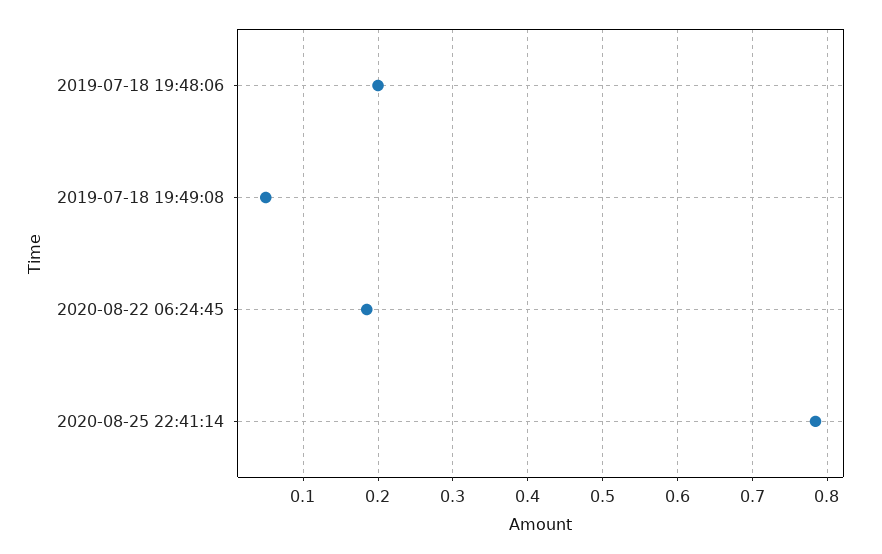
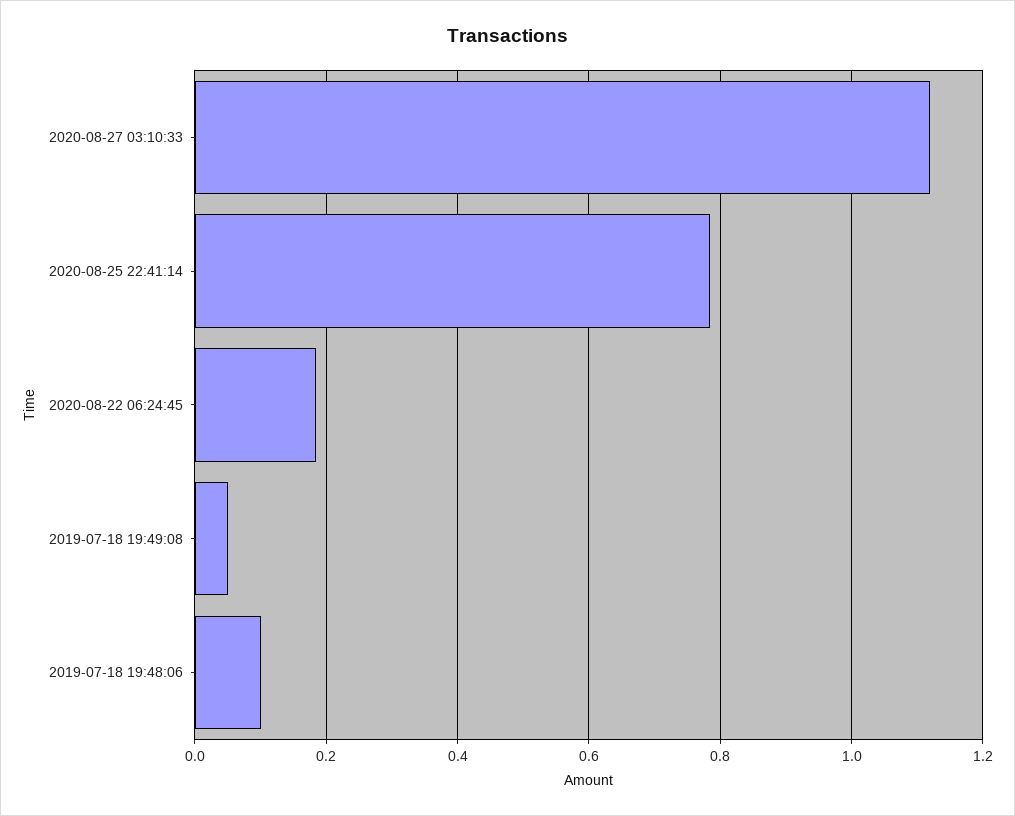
2019-07-18 19:48:06: 0.2 -> 0.1
2020-08-27 03:10:33: none -> 1.12

